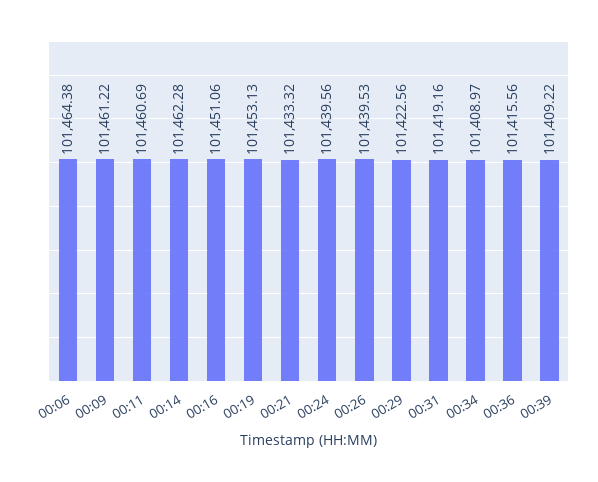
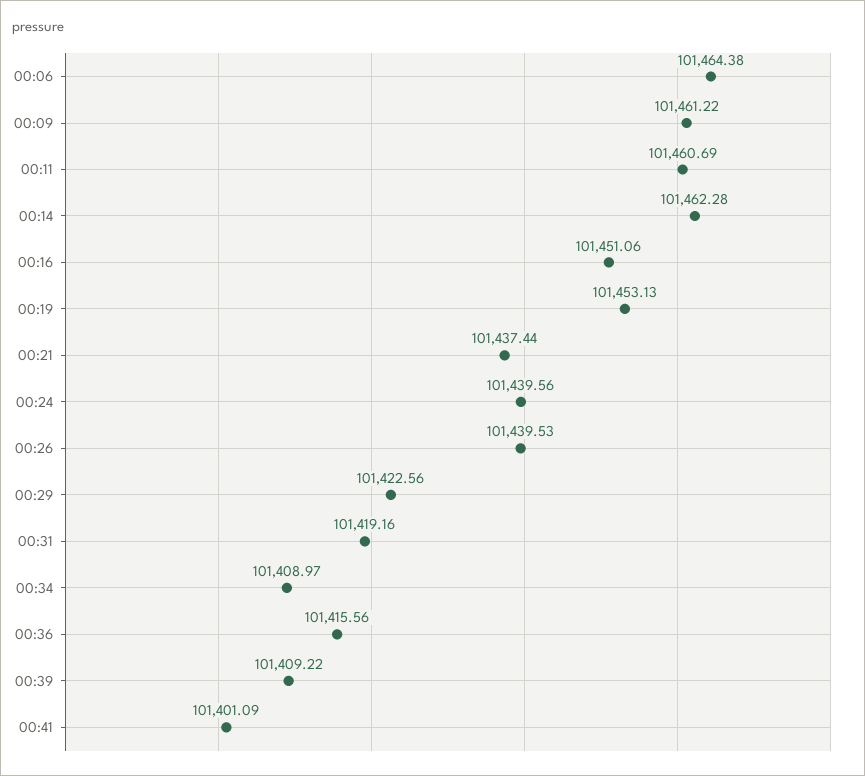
00:21: 101433.32 -> 101437.44
00:41: none -> 101401.09

